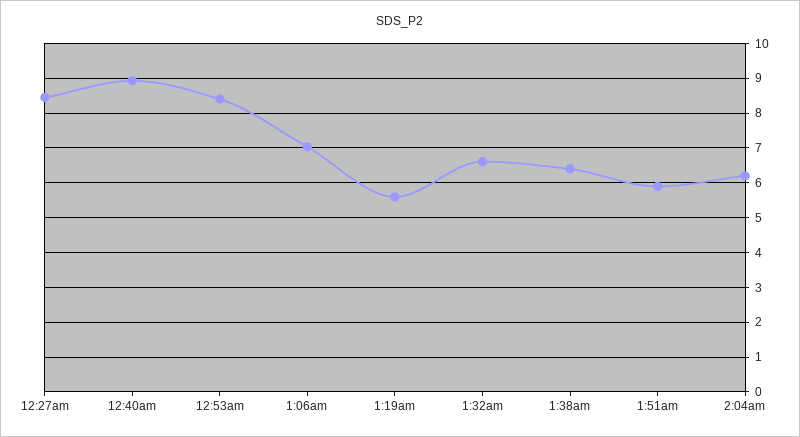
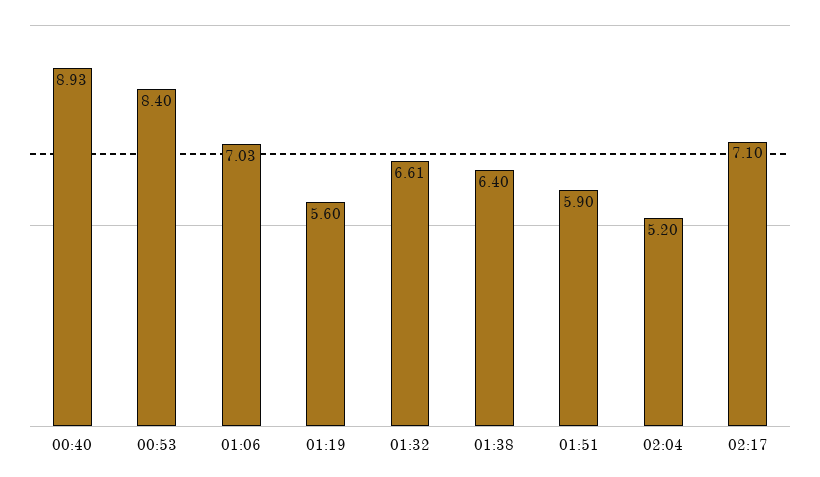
12:27am: 8.4 -> none
2:04am: 6.2 -> 5.2
02:17: none -> 7.1

